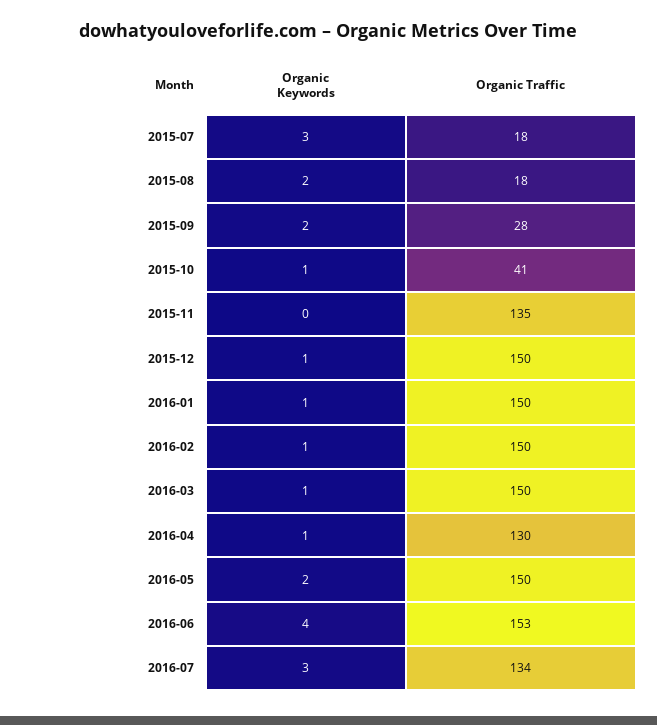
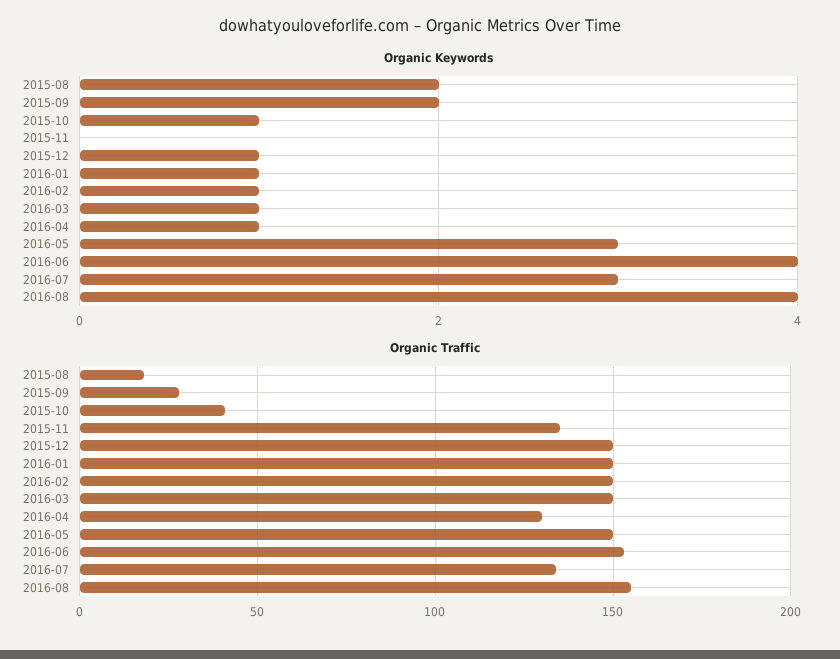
Organic Keywords, 2015-07: 3 -> none
Organic Traffic, 2015-07: 18 -> none
Organic Keywords, 2016-05: 2 -> 3
Organic Keywords, 2016-08: none -> 4
Organic Traffic, 2016-08: none -> 155

